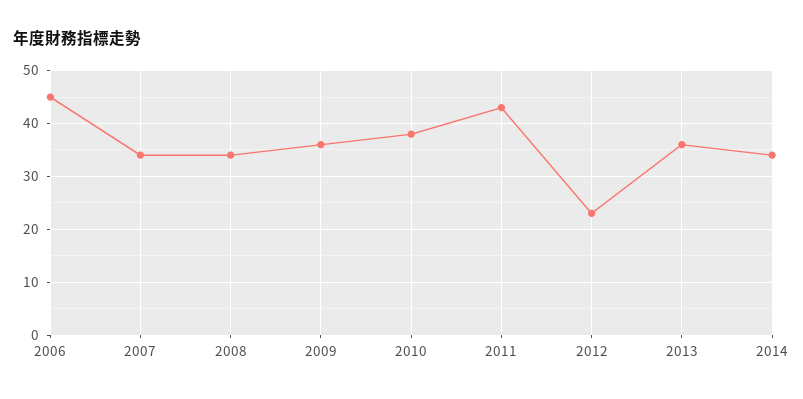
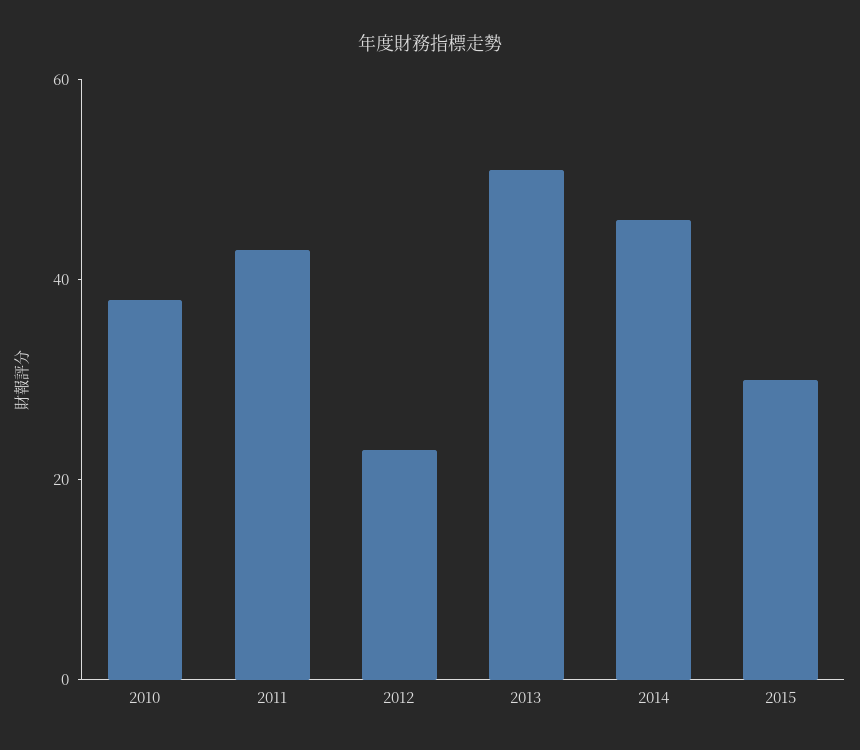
2006: 45 -> none
2007: 35 -> none
2008: 35 -> none
2009: 35 -> none
2013: 35 -> 50
2014: 35 -> 45
2015: none -> 30

